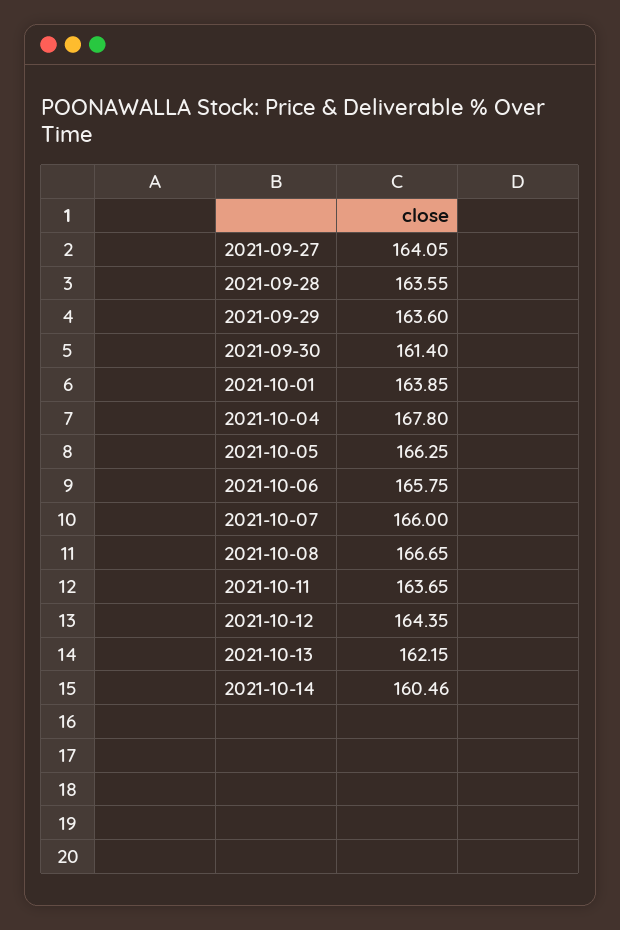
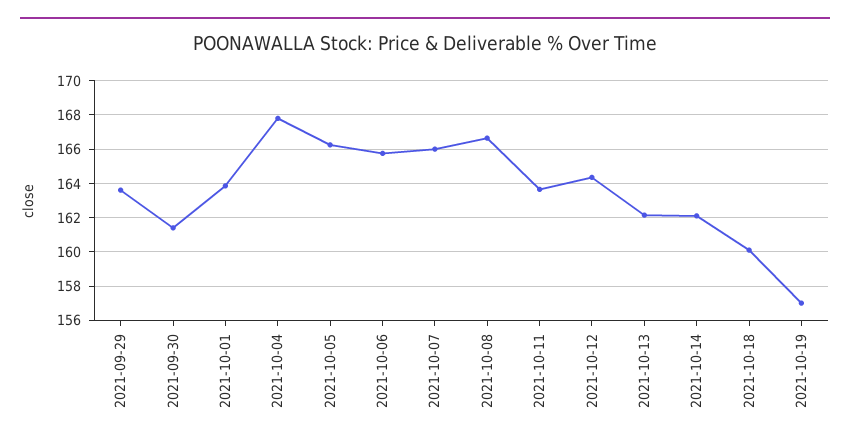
2021-09-27: 164.05 -> none
2021-09-28: 163.55 -> none
2021-10-14: 160.46 -> 162
2021-10-18: none -> 160
2021-10-19: none -> 157

